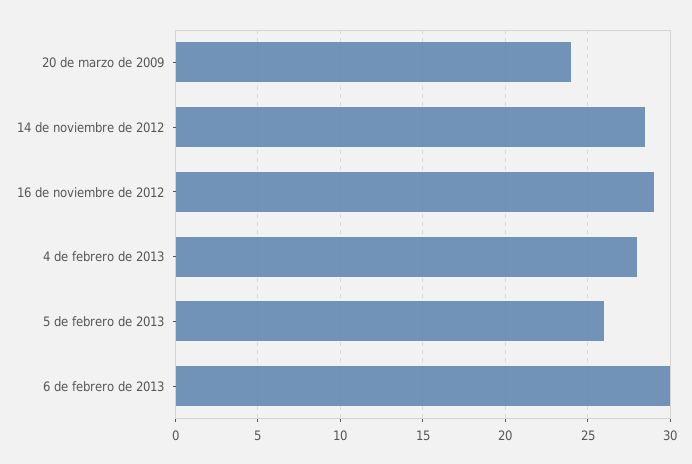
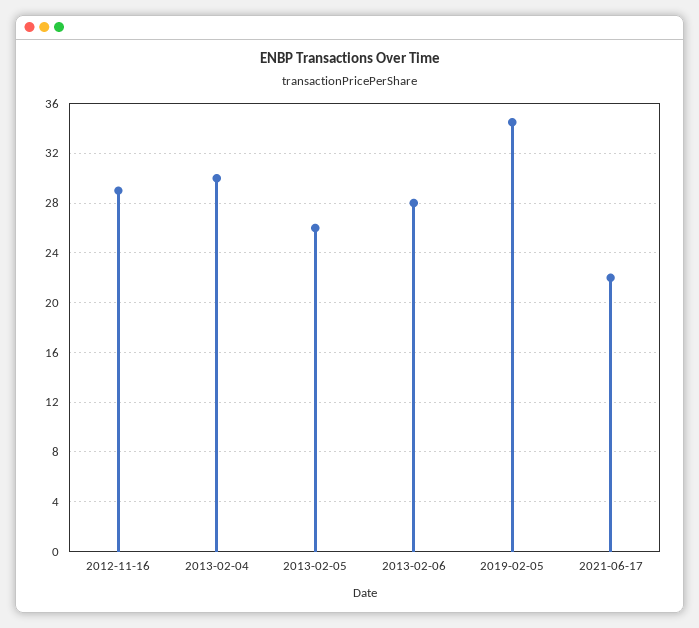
20 de marzo de 2009: 24 -> none
14 de noviembre de 2012: 28.5 -> none
4 de febrero de 2013: 28 -> 30
6 de febrero de 2013: 30 -> 28
2019-02-05: none -> 34.5
2021-06-17: none -> 22

